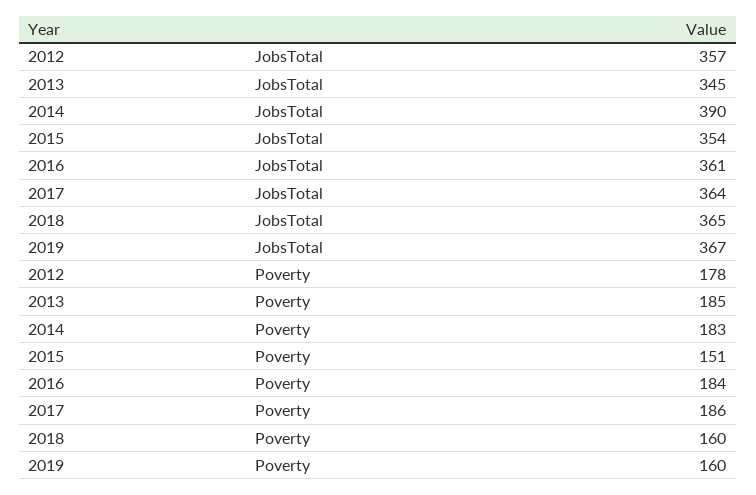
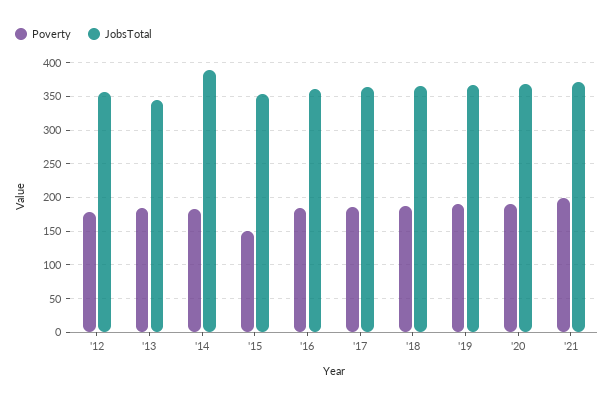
Poverty, 2018: 160 -> 190
Poverty, 2019: 160 -> 190
Poverty, '20: none -> 190
JobsTotal, '20: none -> 370
Poverty, '21: none -> 200
JobsTotal, '21: none -> 370

